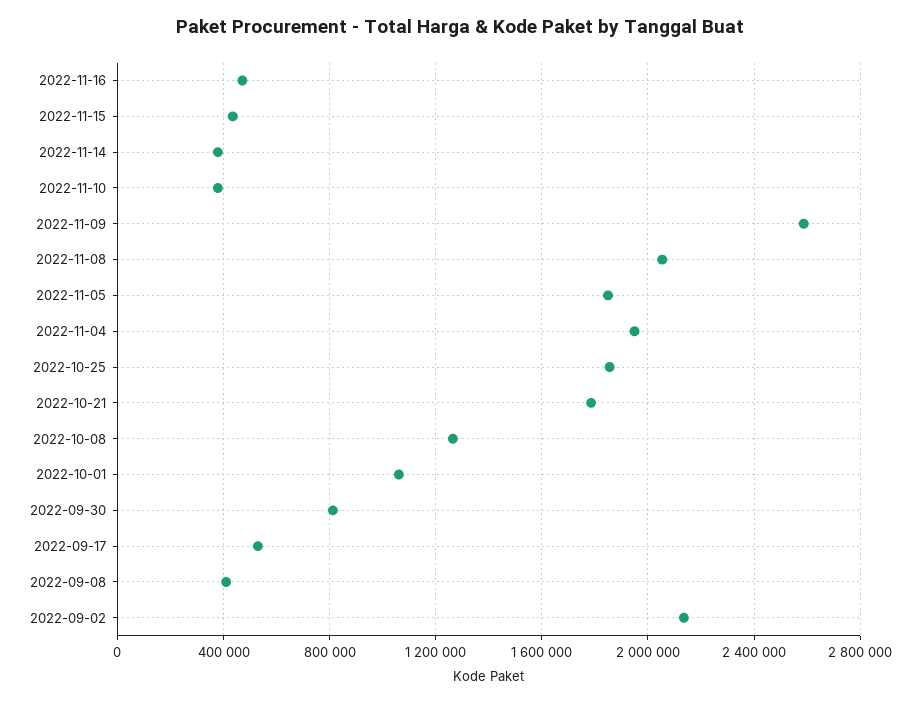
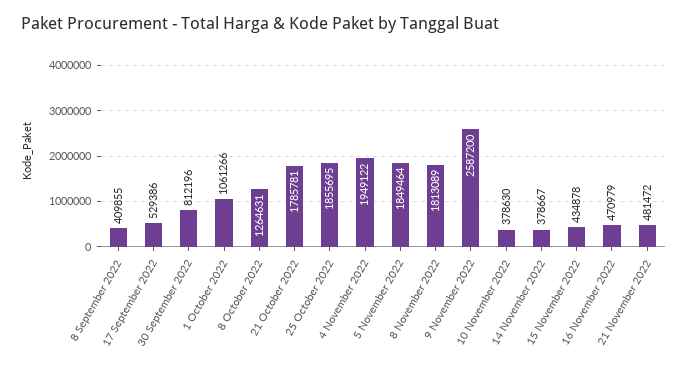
2022-11-08: 2050000 -> 1813089
2022-09-02: 2150000 -> none
21 November 2022: none -> 481472

